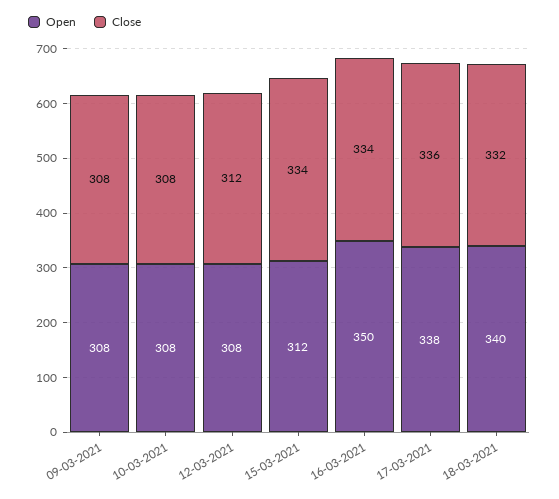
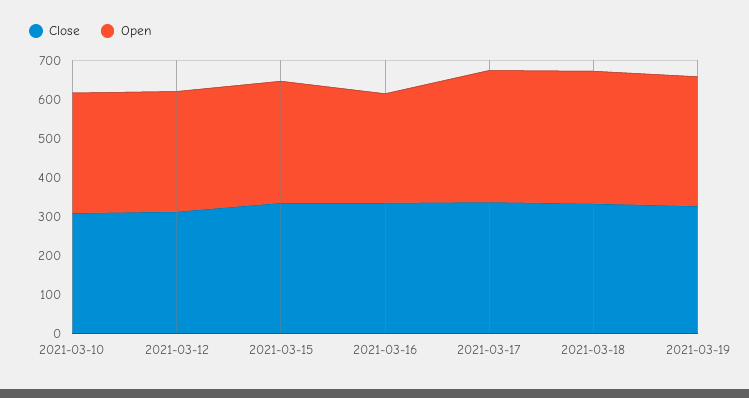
Open, 09-03-2021: 308 -> none
Close, 09-03-2021: 308 -> none
Open, 16-03-2021: 350 -> 275
Close, 2021-03-19: none -> 325
Open, 2021-03-19: none -> 325

